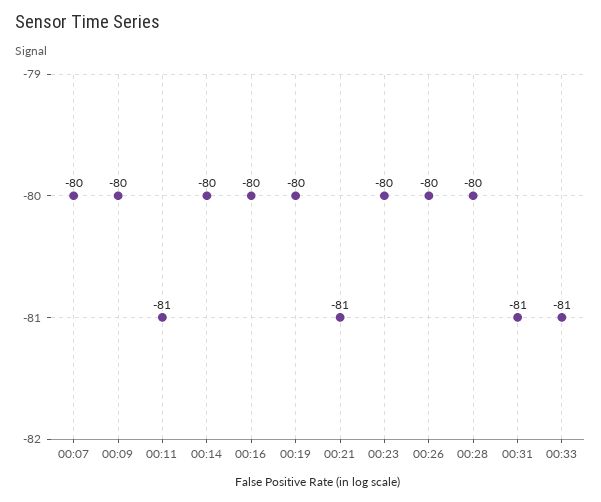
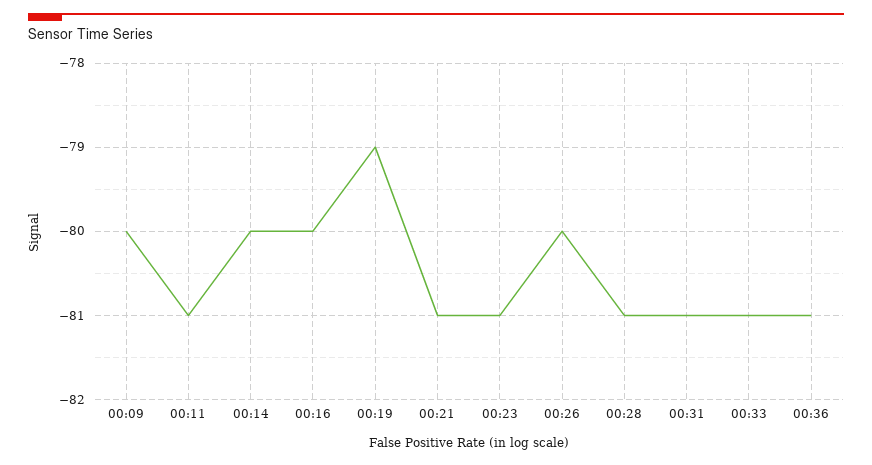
00:07: -80 -> none
00:19: -80 -> -79
00:23: -80 -> -81
00:28: -80 -> -81
00:36: none -> -81

